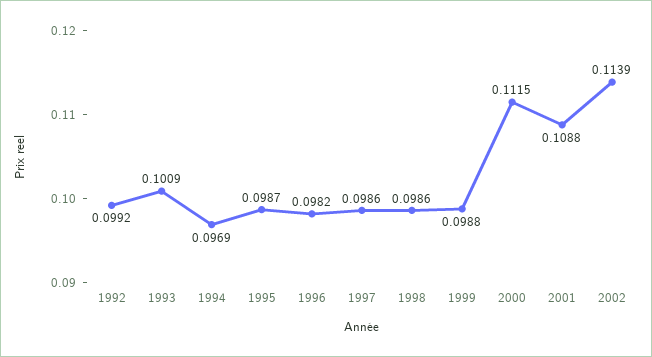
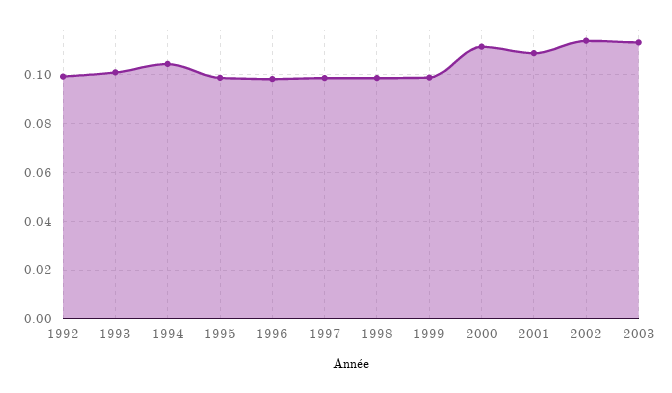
1994: 0.0969 -> 0.105
2003: none -> 0.1125

